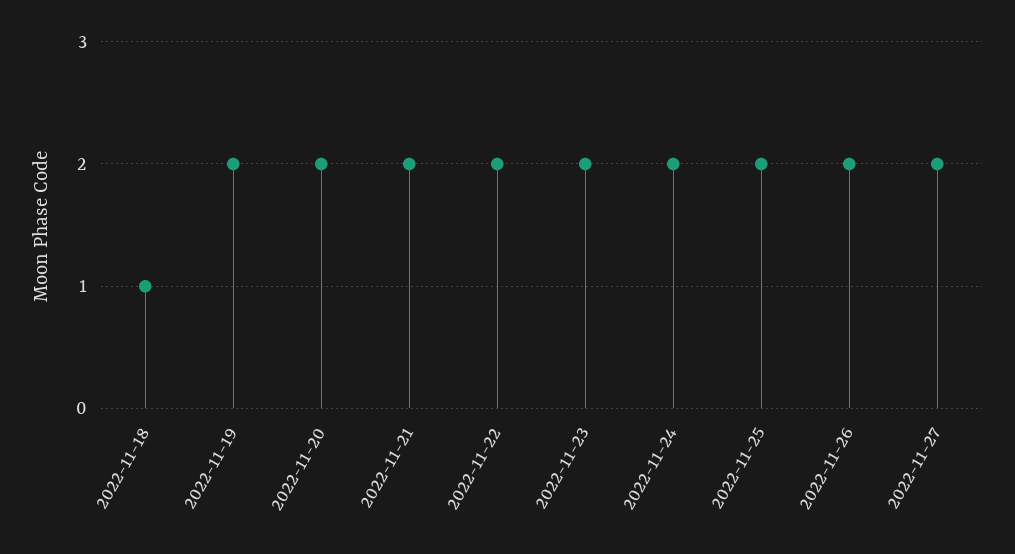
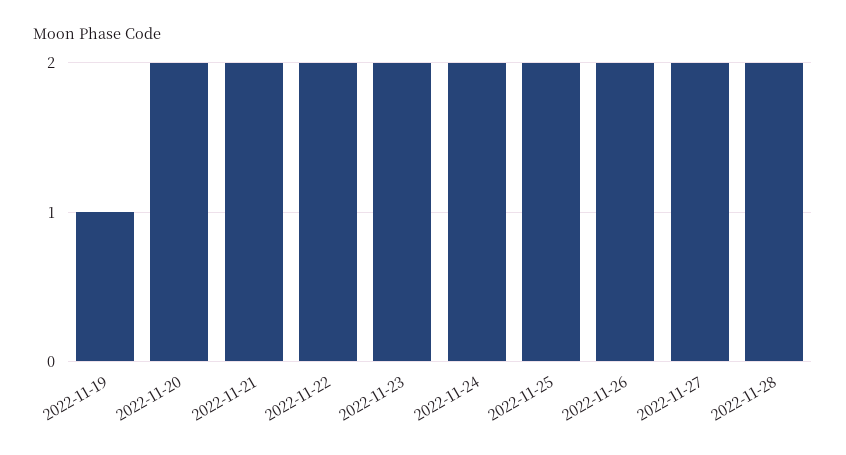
2022-11-18: 1 -> none
2022-11-19: 2 -> 1
2022-11-28: none -> 2

